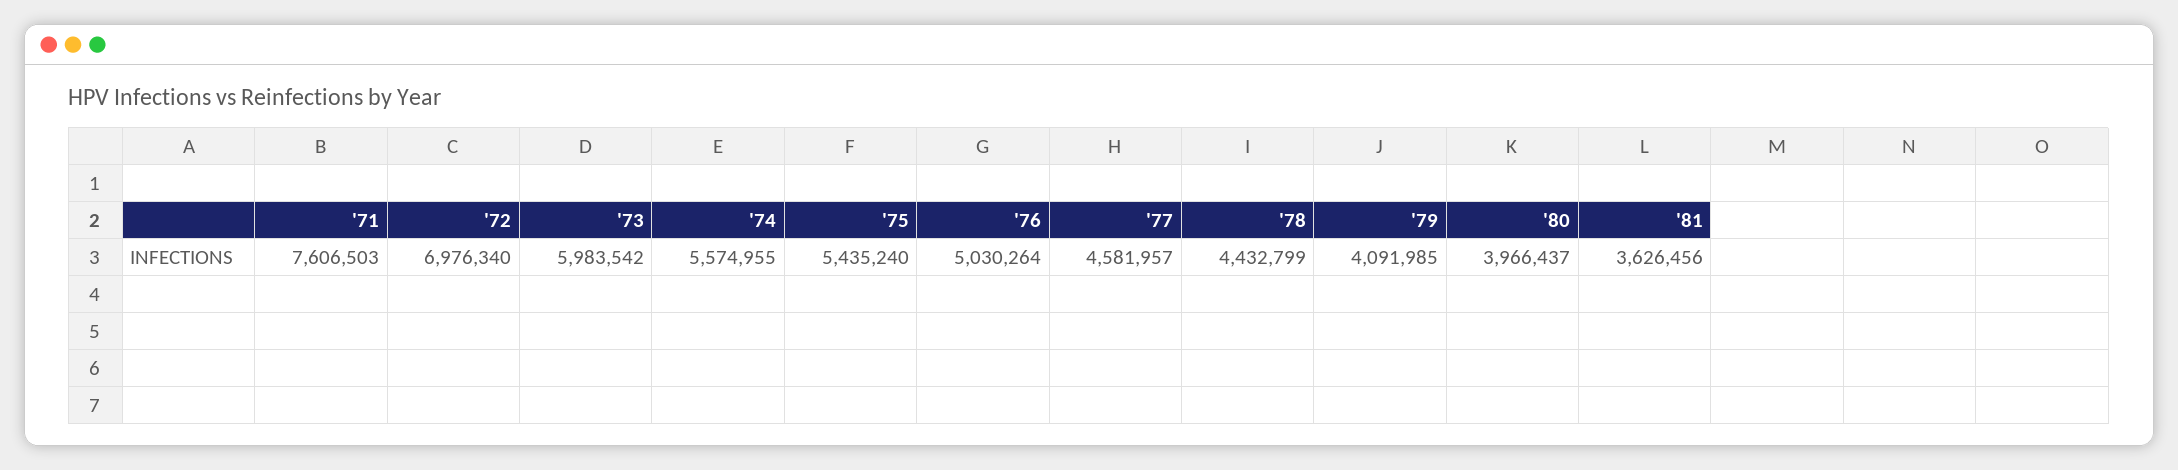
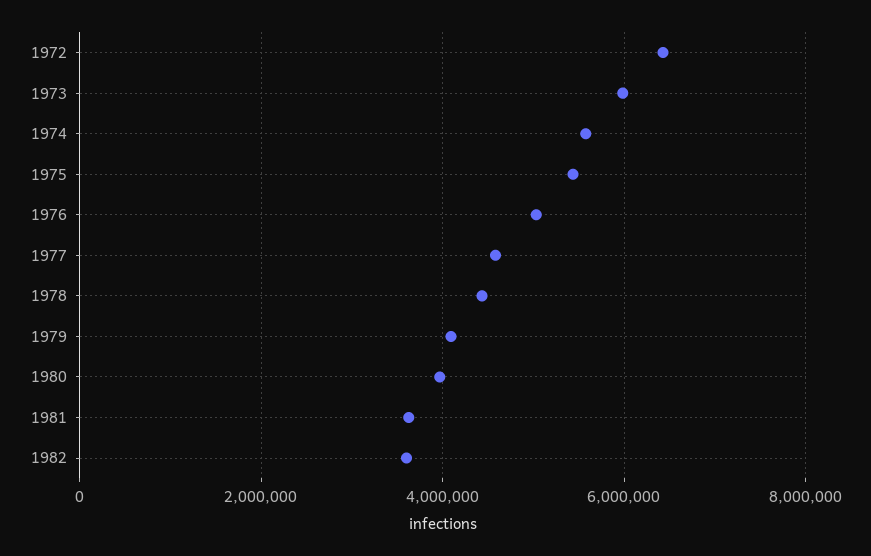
'71: 7606503 -> none
'72: 6976340 -> 6400000
1982: none -> 3600000

